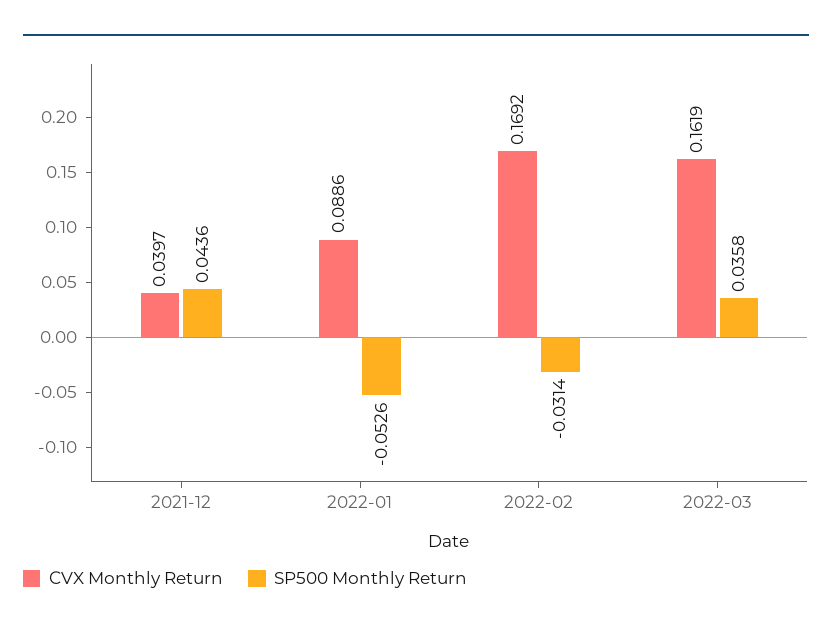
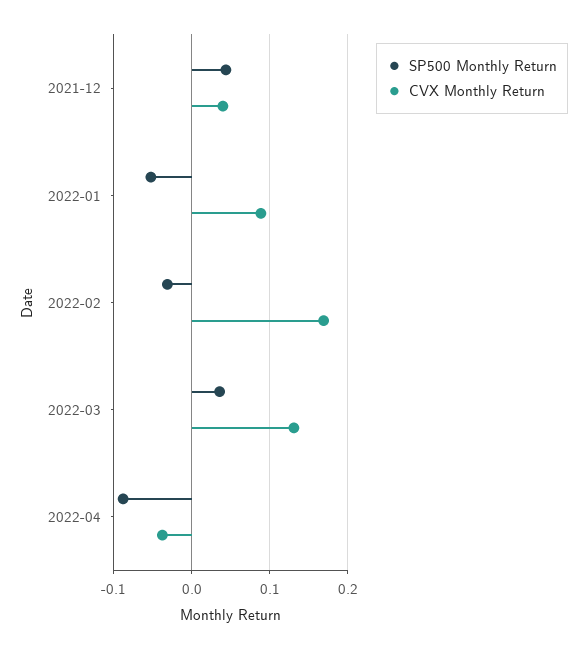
CVX Monthly Return, 2022-03: 0.1619 -> 0.13
SP500 Monthly Return, 2022-04: none -> -0.09
CVX Monthly Return, 2022-04: none -> -0.04

